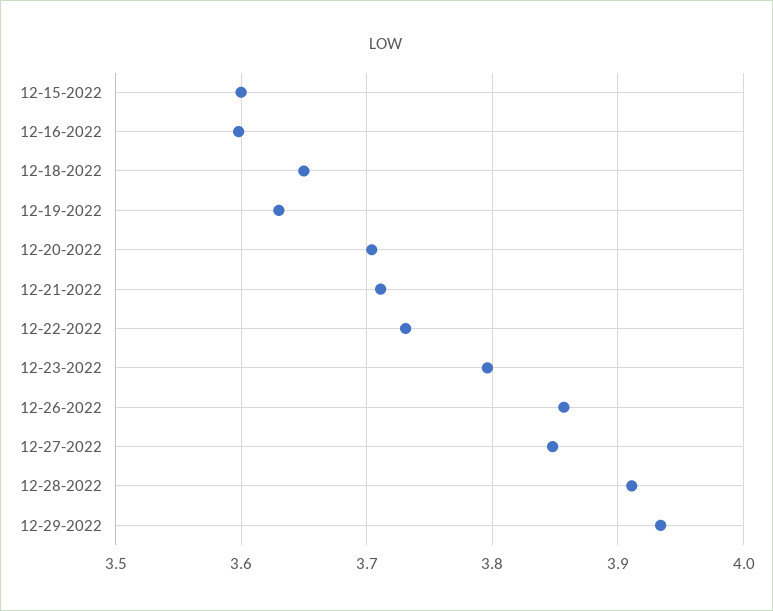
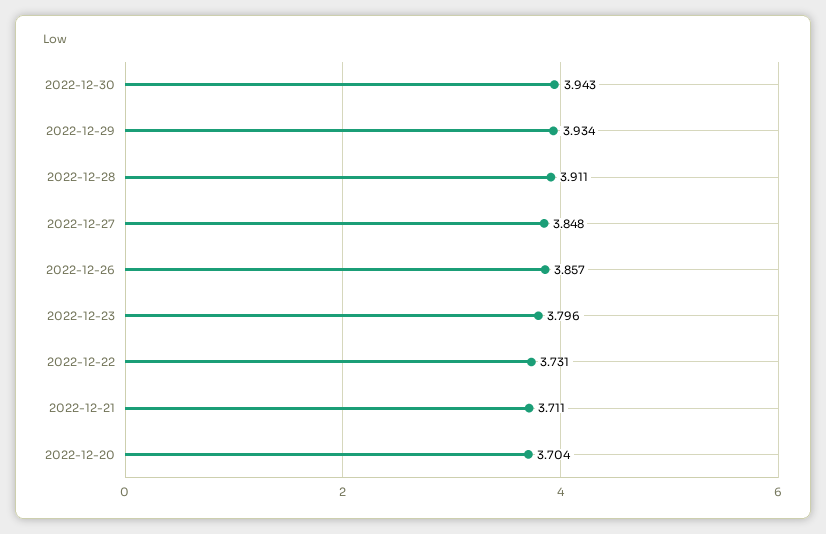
12-15-2022: 3.6 -> none
12-16-2022: 3.6 -> none
12-18-2022: 3.65 -> none
12-19-2022: 3.63 -> none
2022-12-30: none -> 3.943

